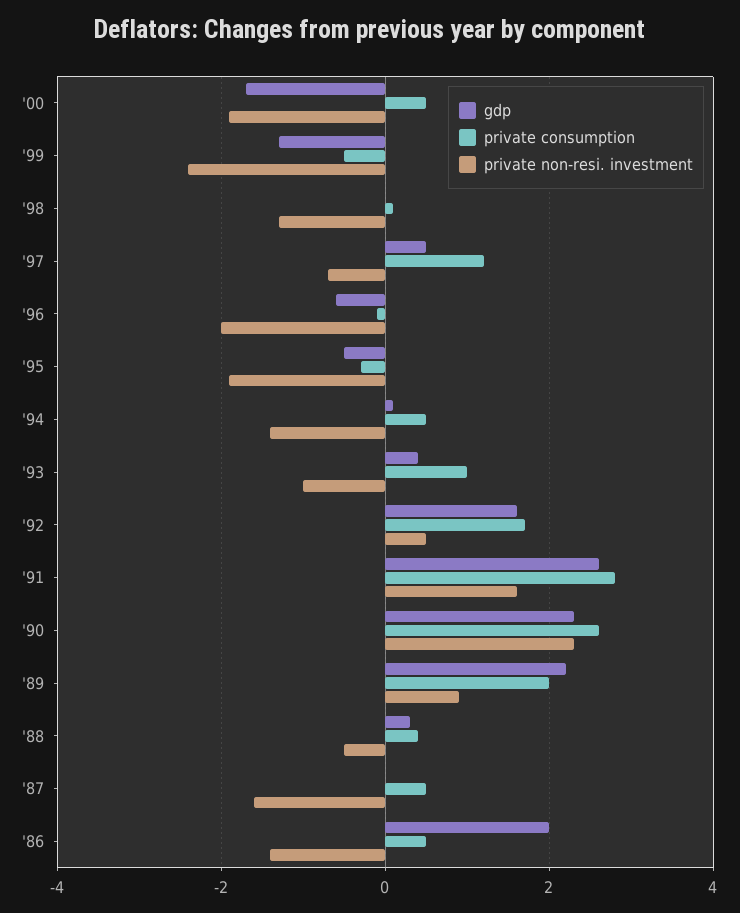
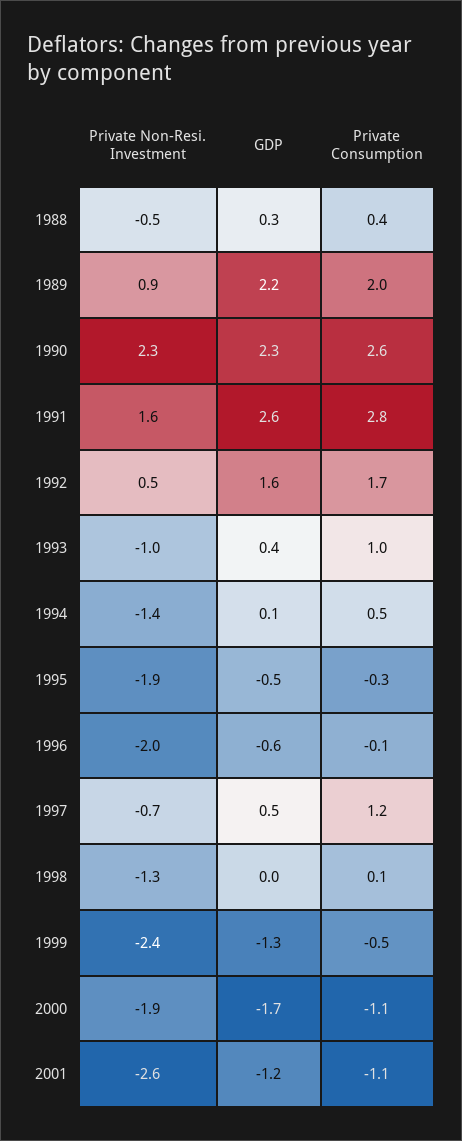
private consumption, '00: 0.5 -> -1.1
gdp, '87: 0 -> none
private consumption, '87: 0.5 -> none
private non-resi. investment, '87: -1.5 -> none
gdp, '86: 2 -> none
private consumption, '86: 0.5 -> none
private non-resi. investment, '86: -1.5 -> none
private non-resi. investment, 2001: none -> -2.6
gdp, 2001: none -> -1.2
private consumption, 2001: none -> -1.1

